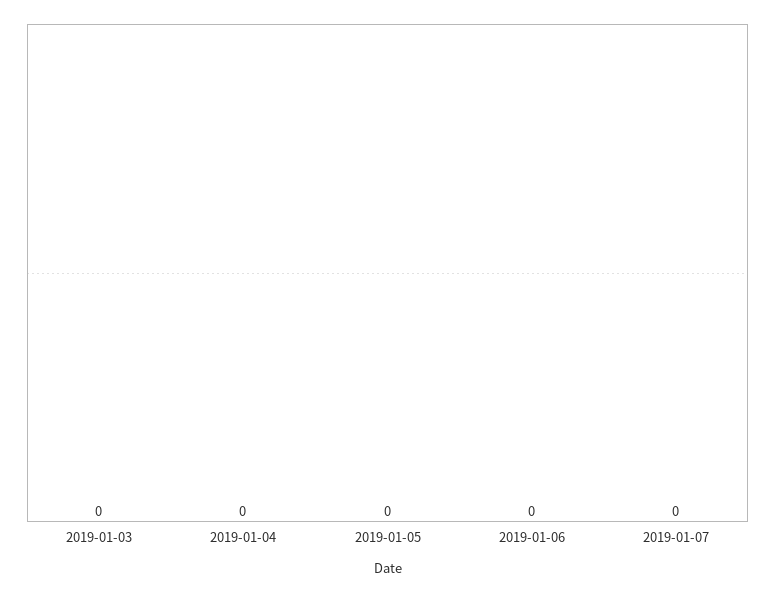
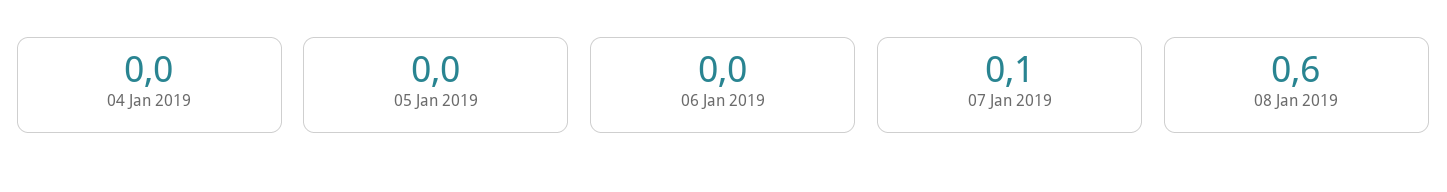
2019-01-03: 0 -> none
2019-01-07: 0 -> 0.1
08 Jan 2019: none -> 0.6

